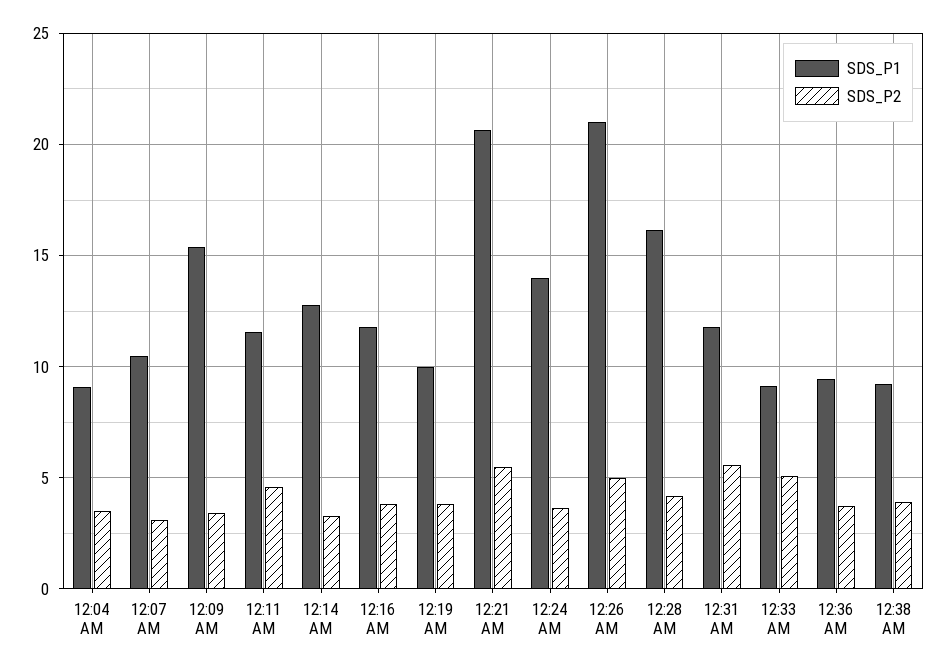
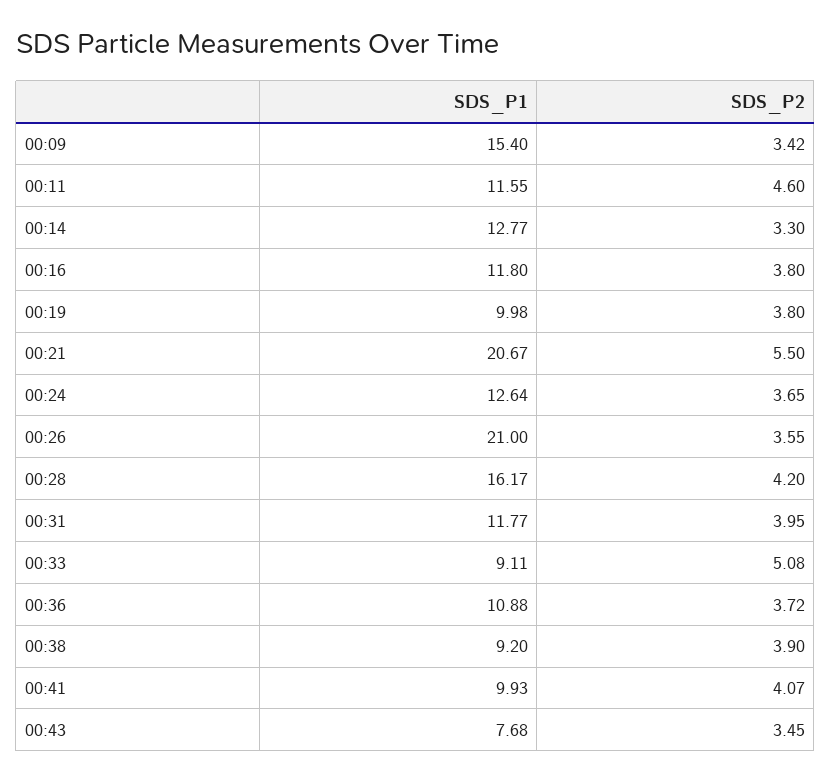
SDS_P1, 12:04 AM: 9 -> none
SDS_P2, 12:04 AM: 3.5 -> none
SDS_P1, 12:07 AM: 10.5 -> none
SDS_P2, 12:07 AM: 3 -> none
SDS_P1, 12:24 AM: 14 -> 12.64
SDS_P2, 12:26 AM: 5 -> 3.55
SDS_P2, 12:31 AM: 5.5 -> 3.95
SDS_P1, 12:36 AM: 9.5 -> 10.88
SDS_P1, 00:41: none -> 9.93
SDS_P2, 00:41: none -> 4.07
SDS_P1, 00:43: none -> 7.68
SDS_P2, 00:43: none -> 3.45

